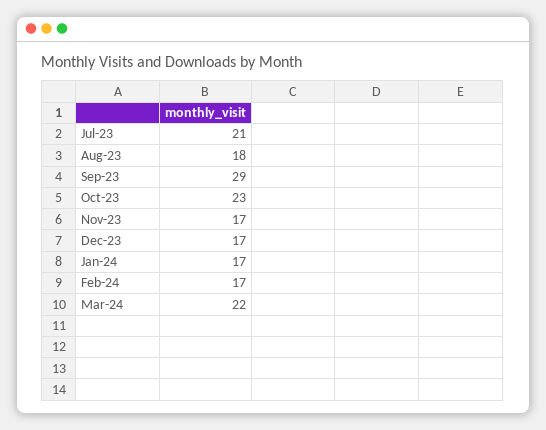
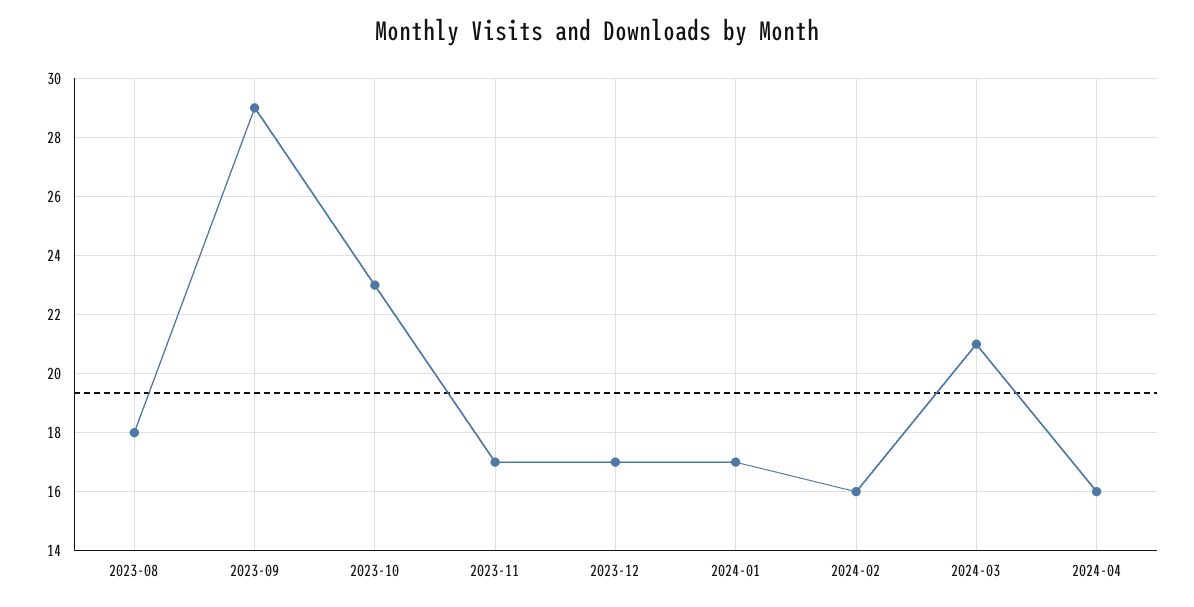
Jul-23: 21 -> none
Feb-24: 17 -> 16
Mar-24: 22 -> 21
2024-04: none -> 16

